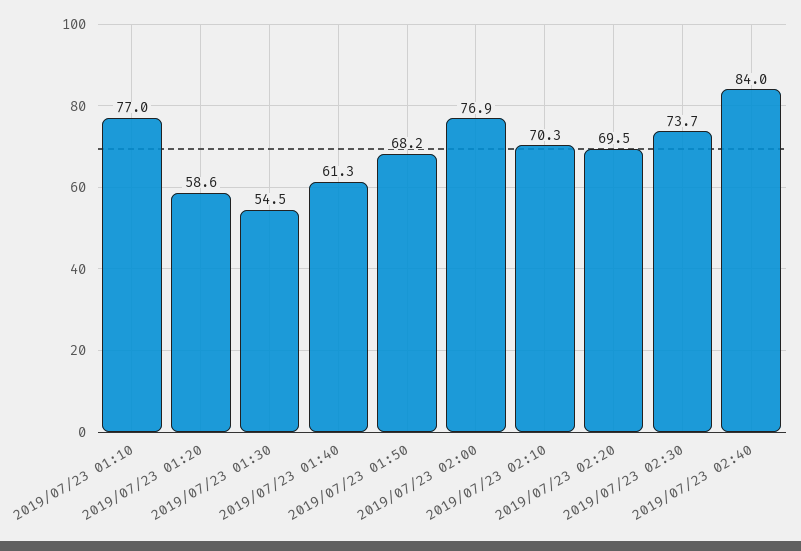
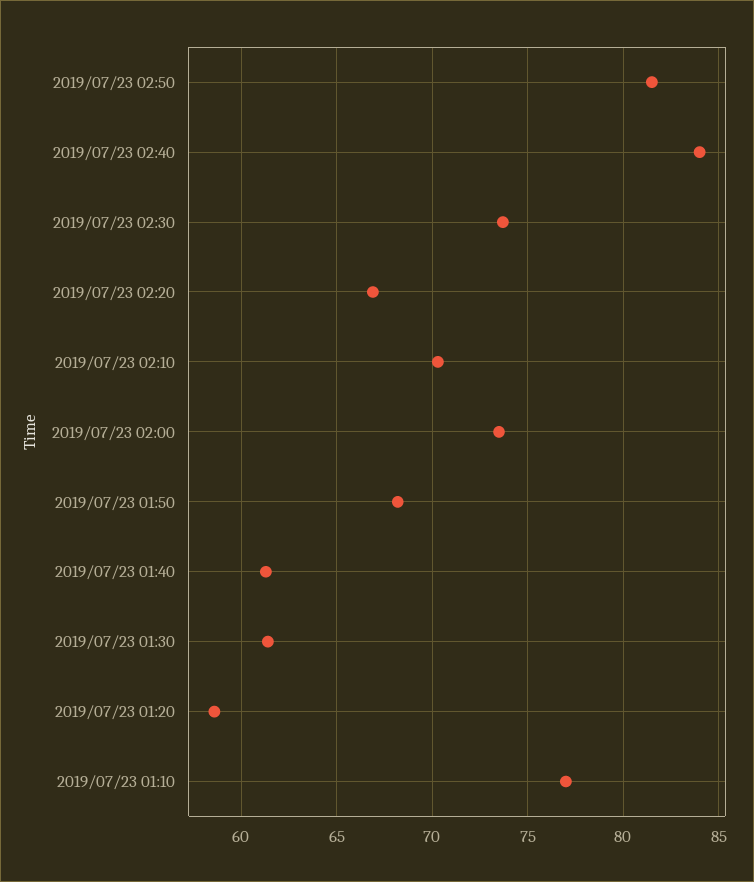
2019/07/23 01:30: 54.5 -> 61.5
2019/07/23 02:00: 76.9 -> 73.5
2019/07/23 02:20: 69.5 -> 67
2019/07/23 02:50: none -> 81.5

